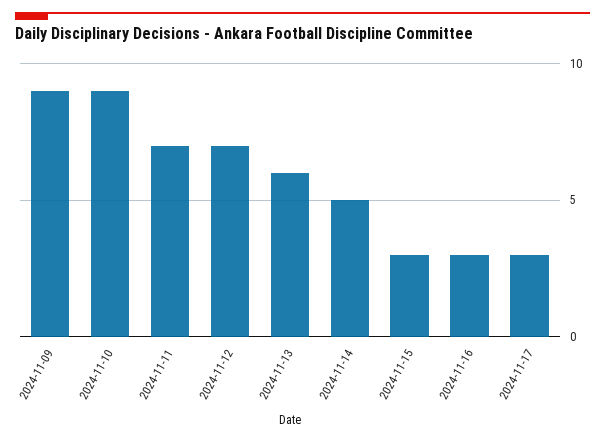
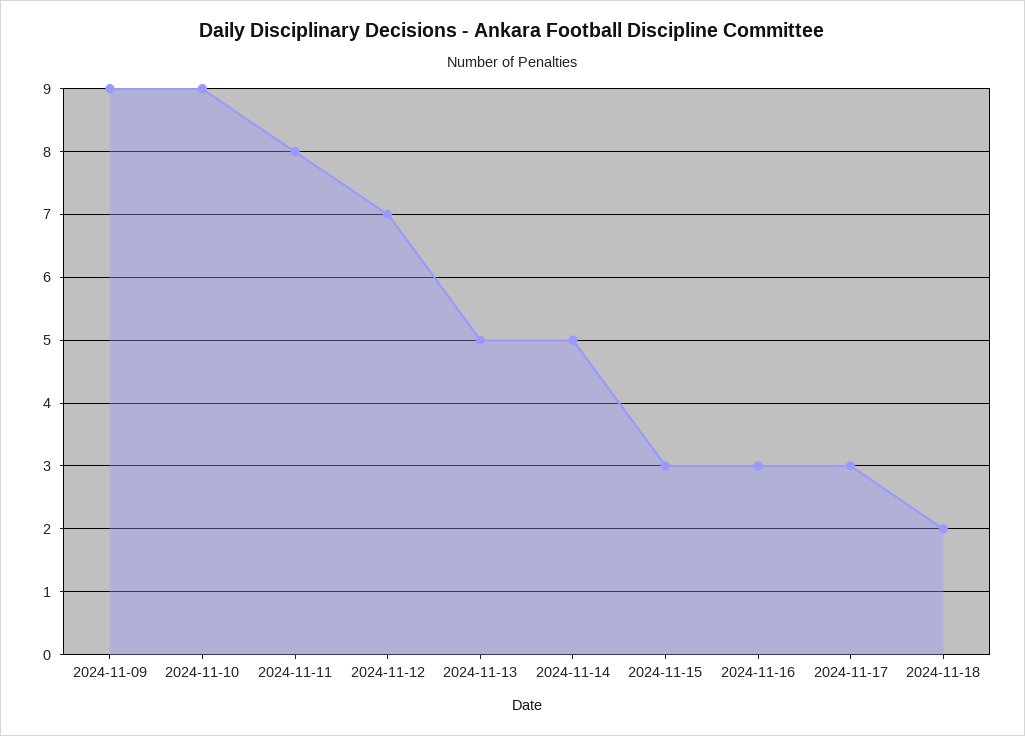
2024-11-11: 7 -> 8
2024-11-13: 6 -> 5
2024-11-18: none -> 2

